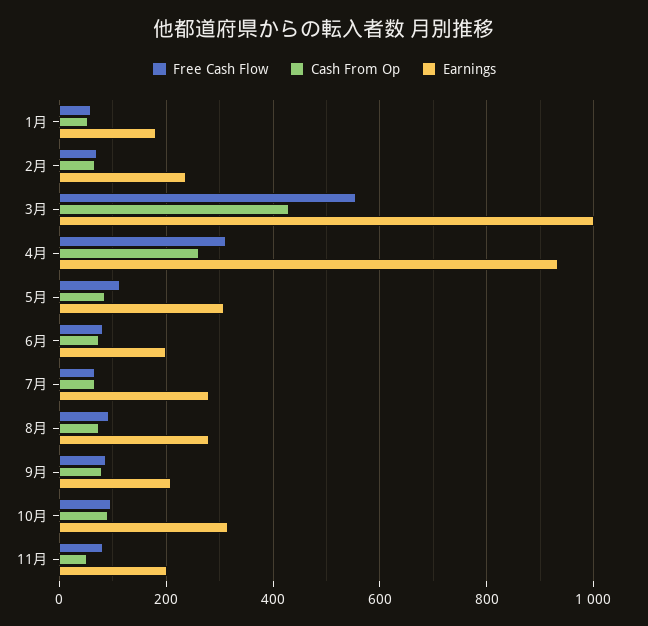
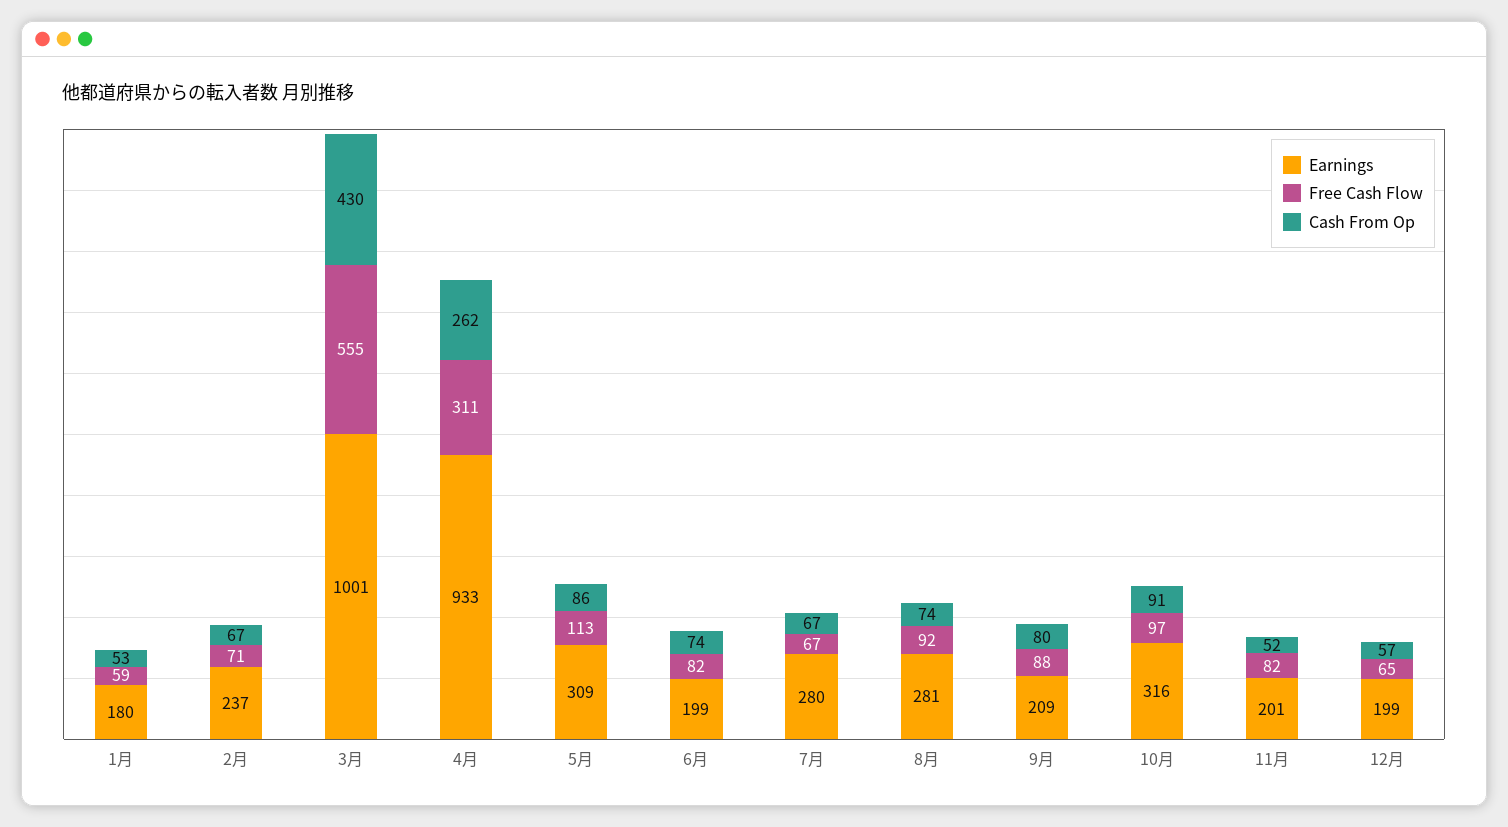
Earnings, 12月: none -> 199
Free Cash Flow, 12月: none -> 65
Cash From Op, 12月: none -> 57

